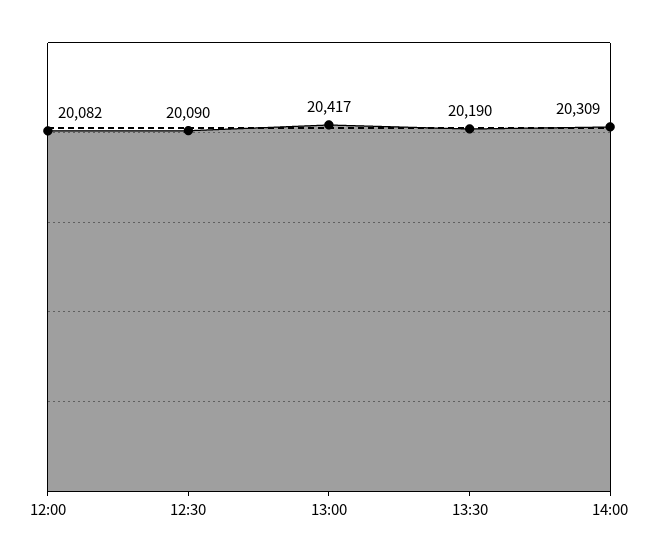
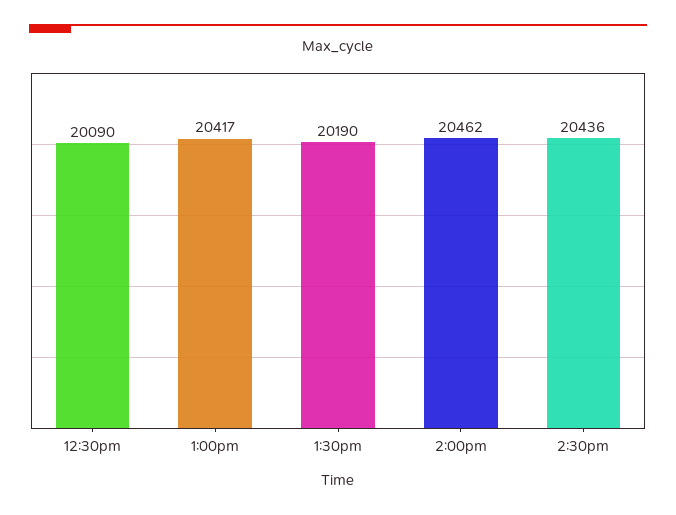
12:00: 20082 -> none
14:00: 20309 -> 20462
2:30pm: none -> 20436

